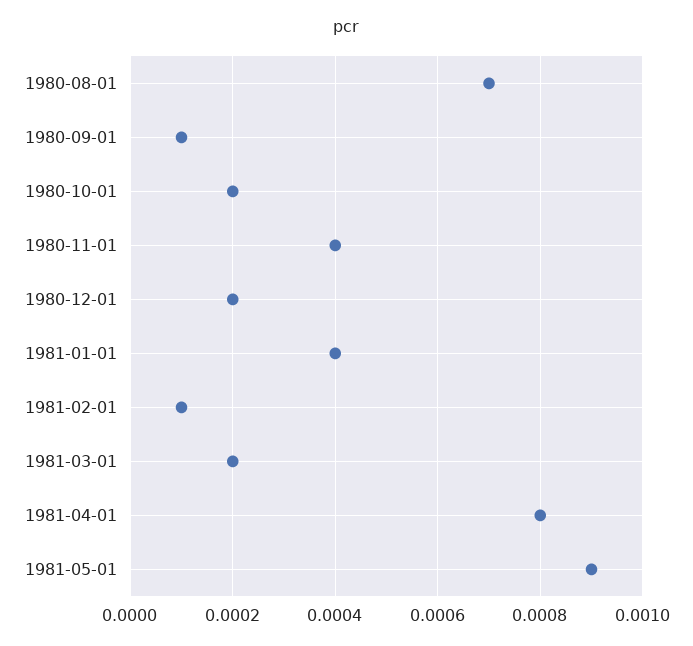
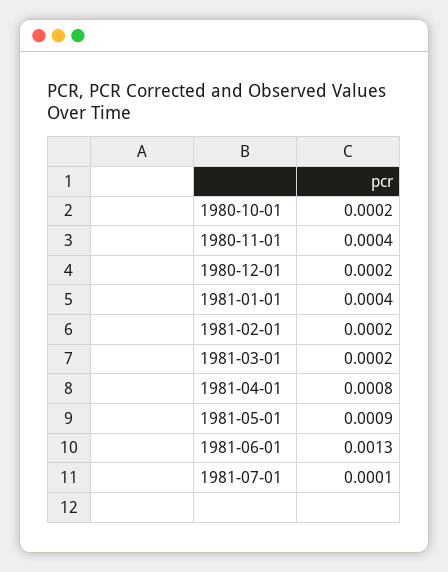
1980-08-01: 0.0007 -> none
1980-09-01: 0.0001 -> none
1981-02-01: 0.0001 -> 0.0002
1981-06-01: none -> 0.0013
1981-07-01: none -> 0.0001

